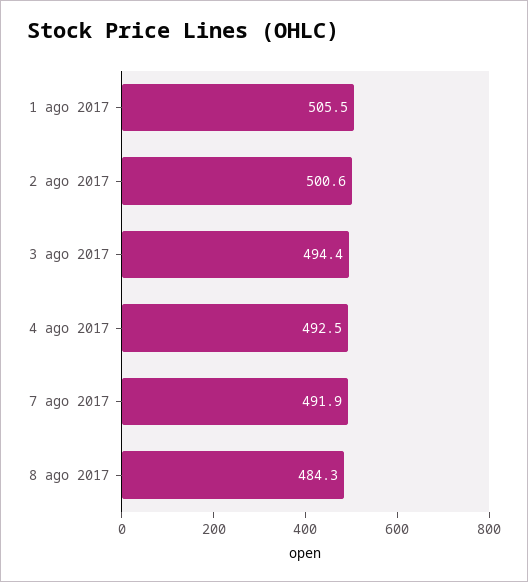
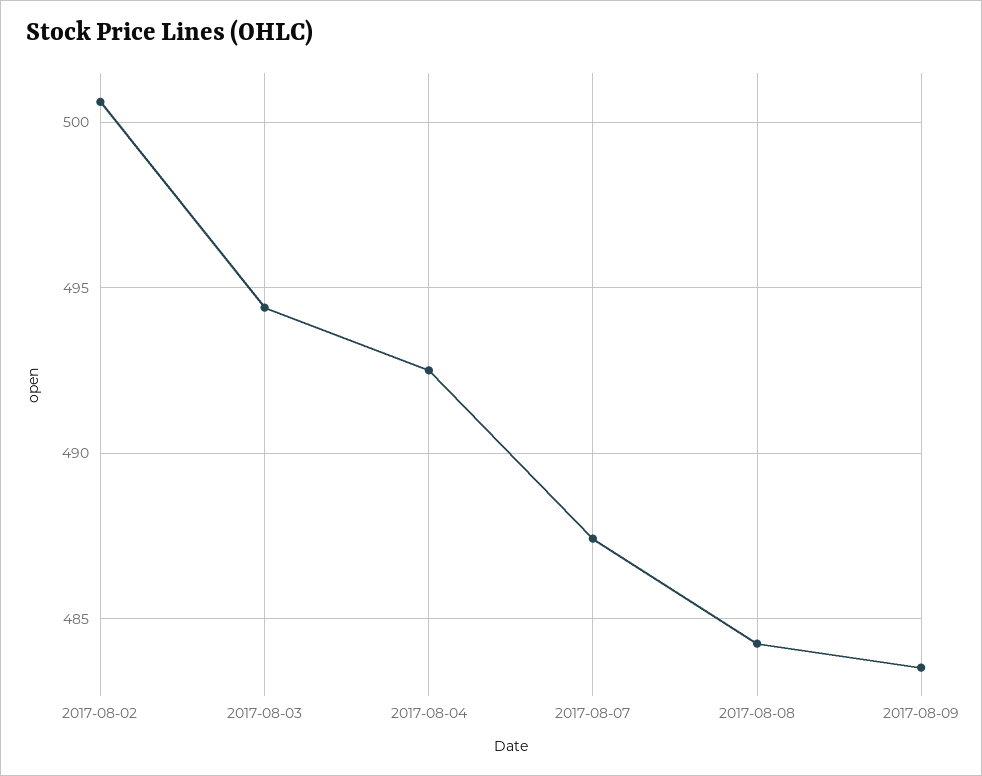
1 ago 2017: 505.5 -> none
7 ago 2017: 491.9 -> 487.5
2017-08-09: none -> 483.5

